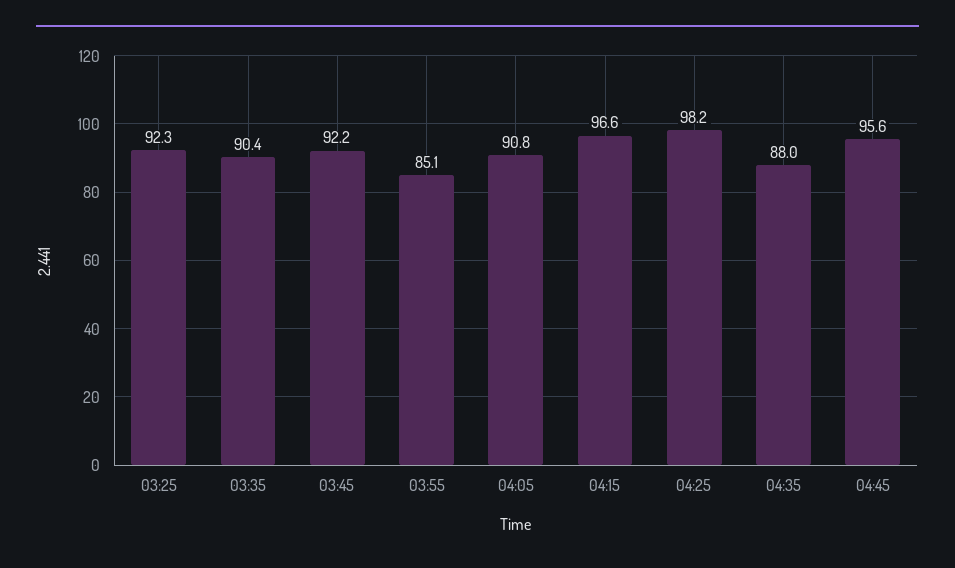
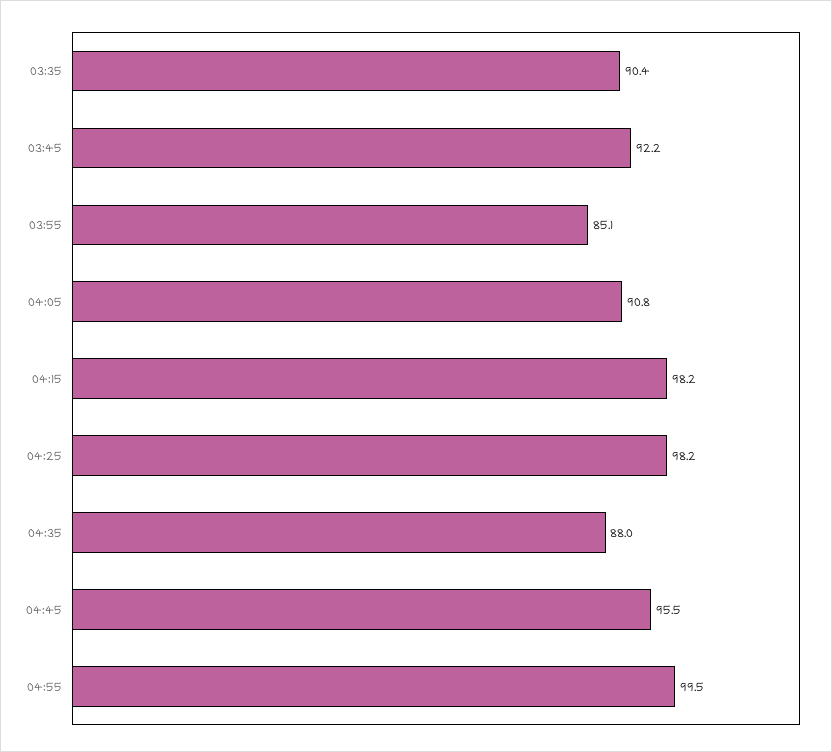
03:25: 92.3 -> none
04:15: 96.6 -> 98.2
04:45: 95.6 -> 95.5
04:55: none -> 99.5

